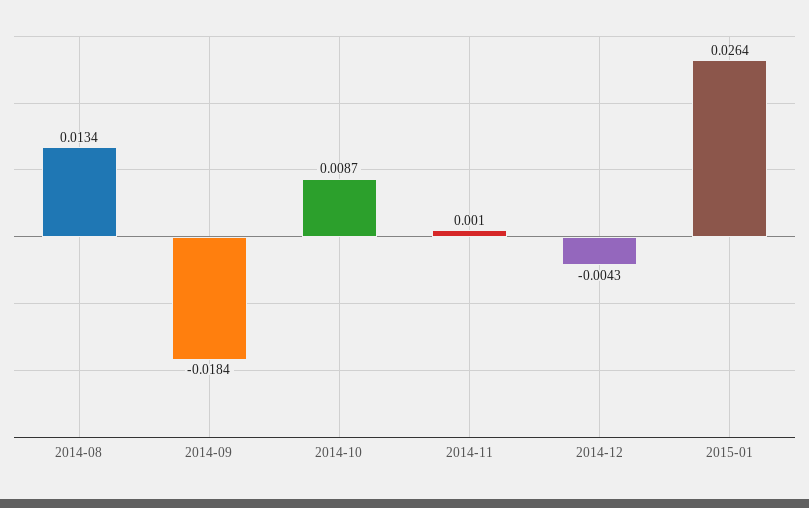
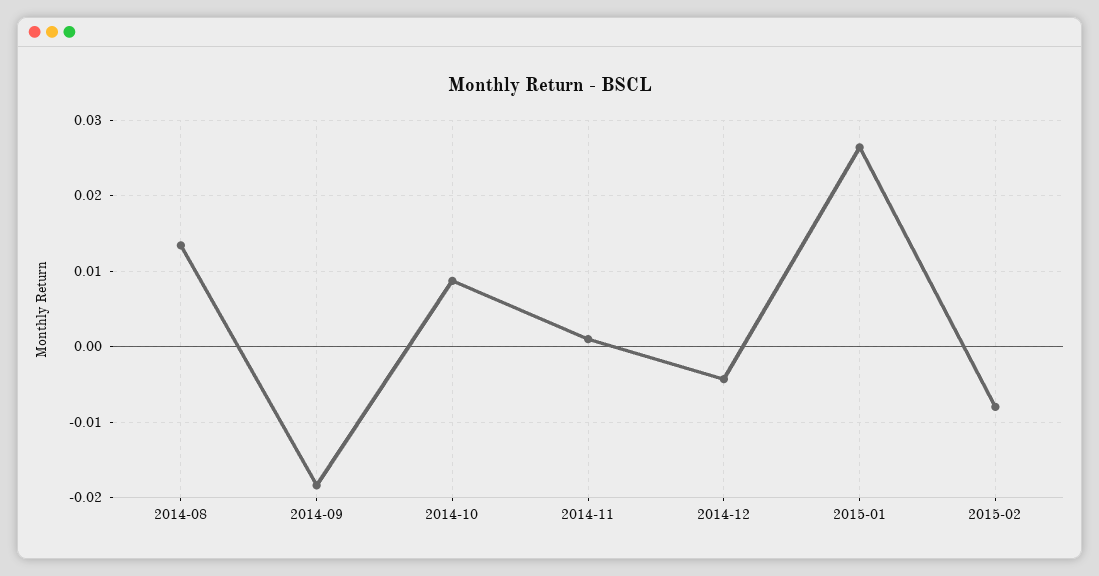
2015-02: none -> -0.008

